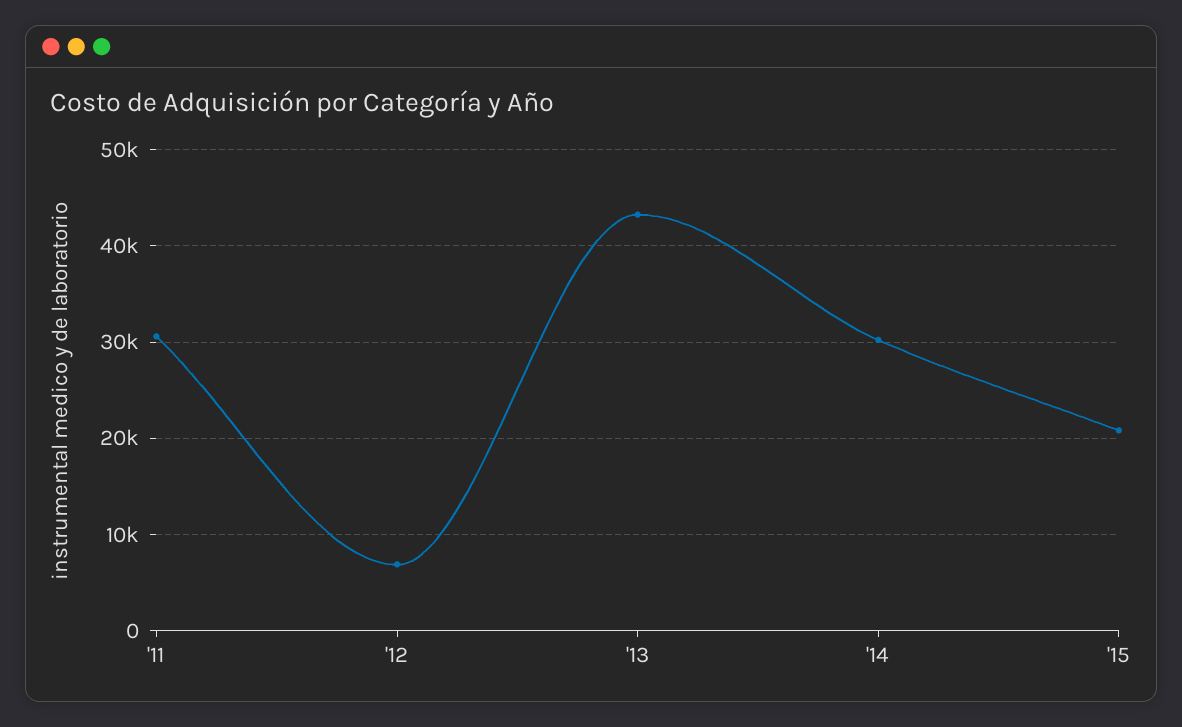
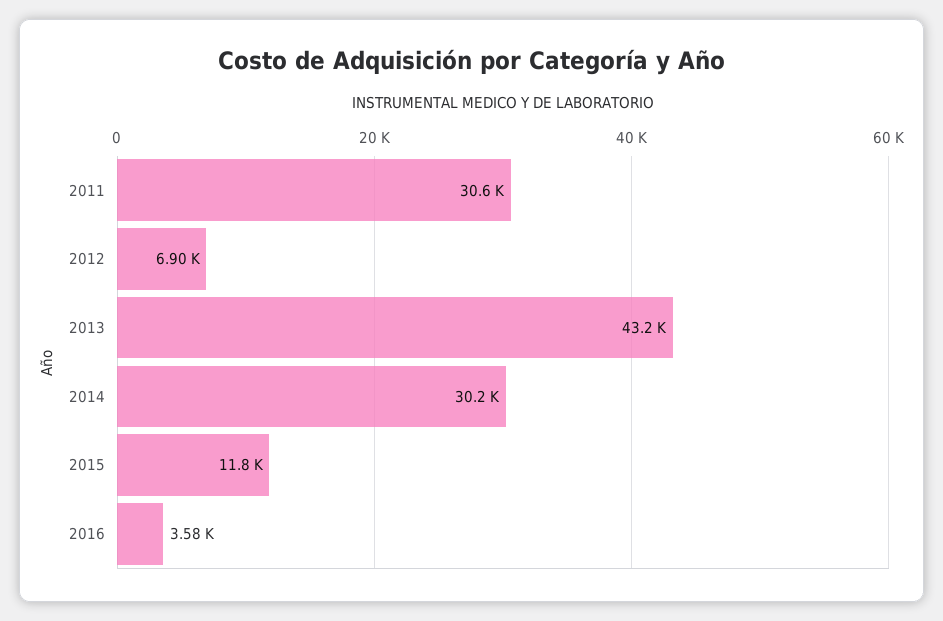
'15: 21000 -> 11800
2016: none -> 3580

